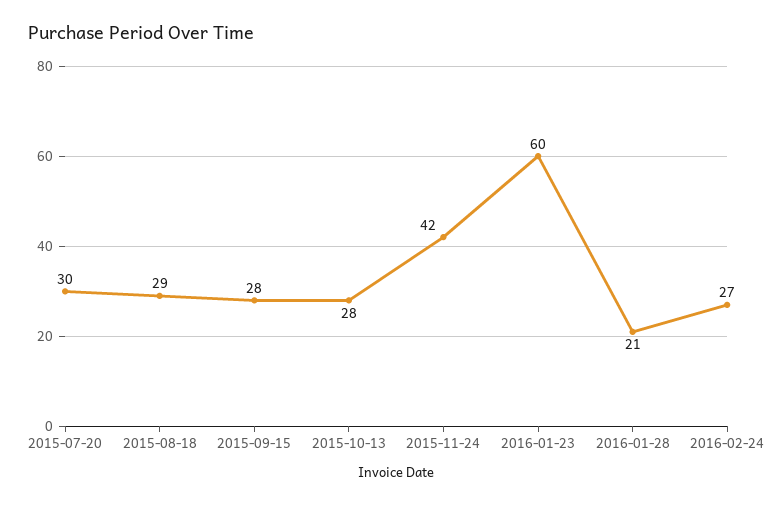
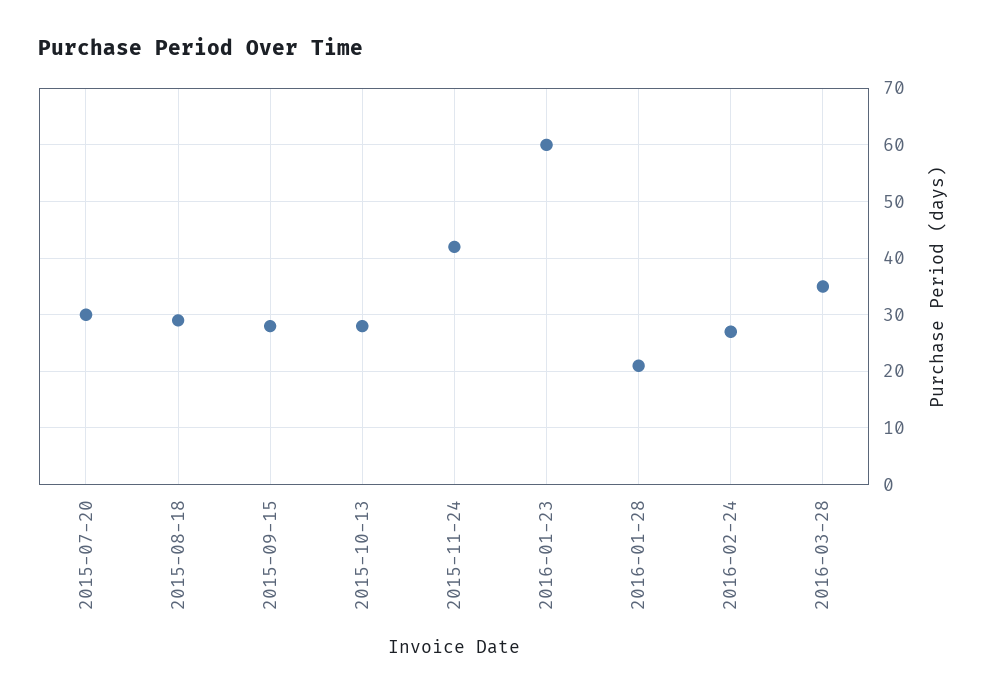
2016-03-28: none -> 35

